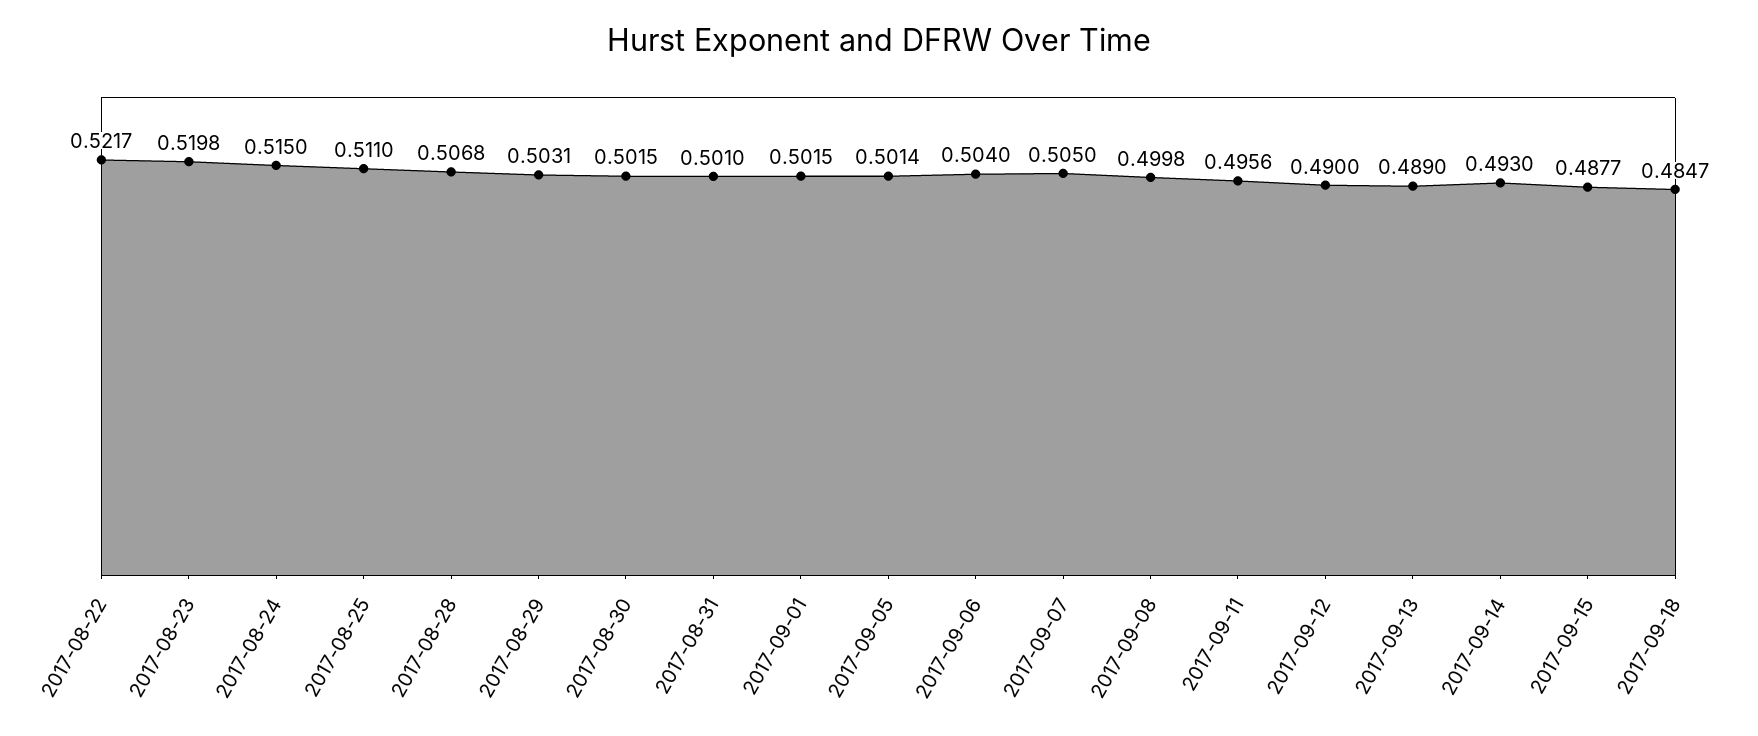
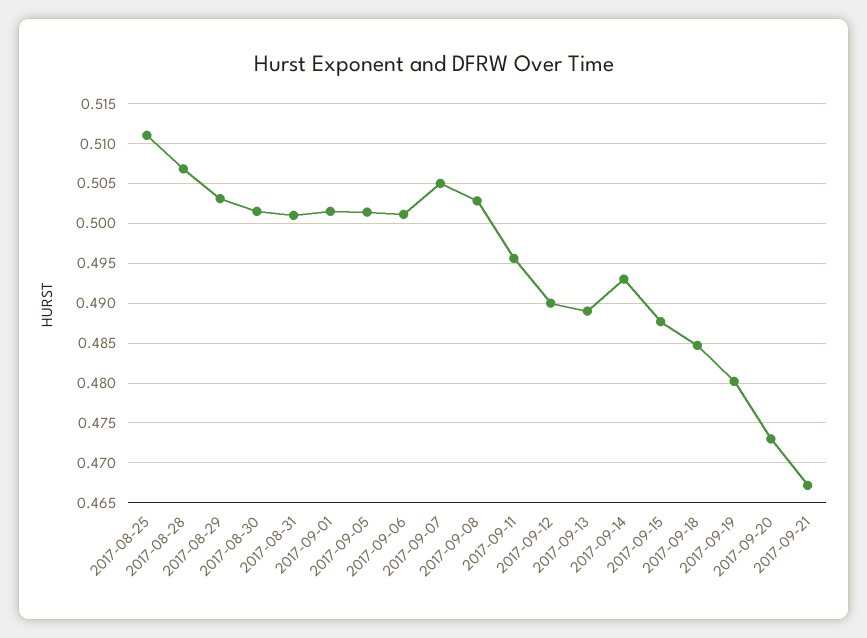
2017-08-22: 0.5217 -> none
2017-08-23: 0.5198 -> none
2017-08-24: 0.515 -> none
2017-09-06: 0.504 -> 0.501
2017-09-08: 0.4998 -> 0.503
2017-09-19: none -> 0.48
2017-09-20: none -> 0.473
2017-09-21: none -> 0.467

